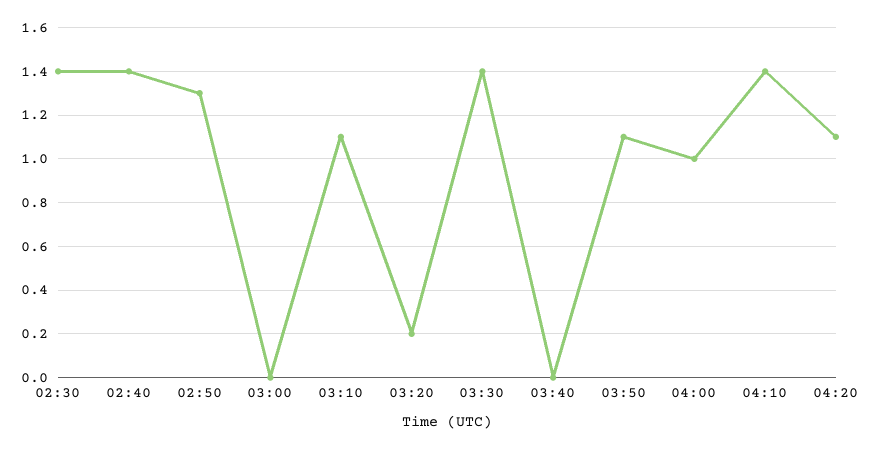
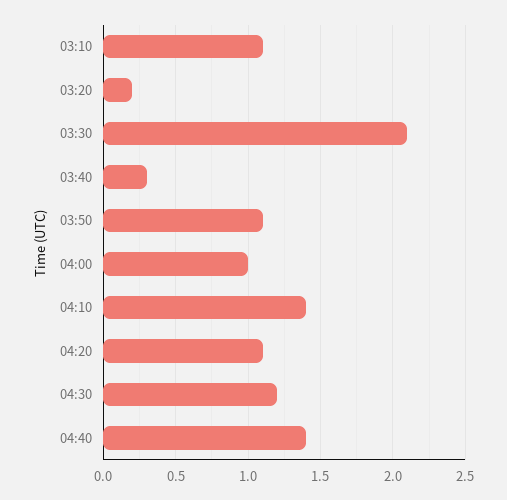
02:30: 1.4 -> none
02:40: 1.4 -> none
02:50: 1.3 -> none
03:00: 0 -> none
03:30: 1.4 -> 2.1
03:40: 0 -> 0.3
04:30: none -> 1.2
04:40: none -> 1.4

